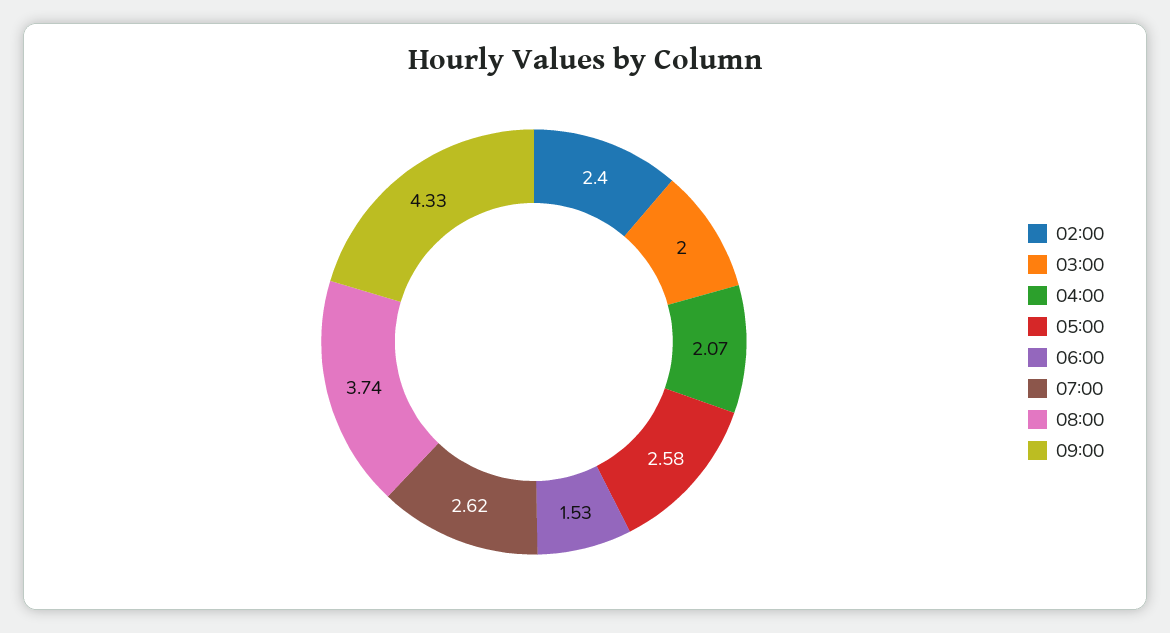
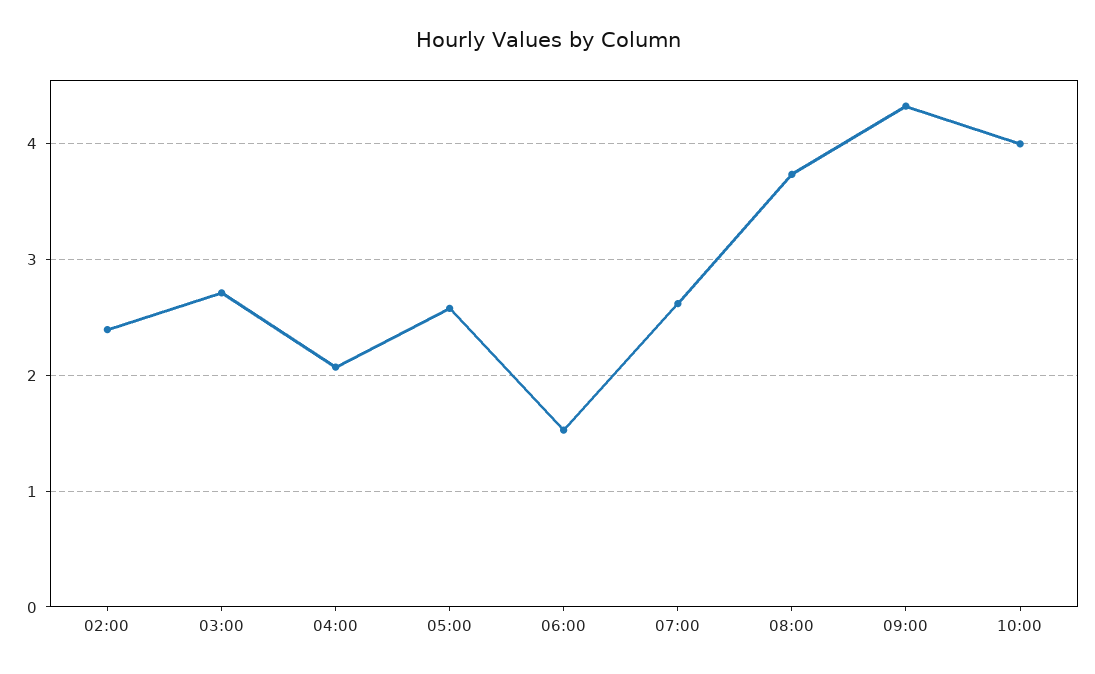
03:00: 2 -> 2.7
10:00: none -> 4

